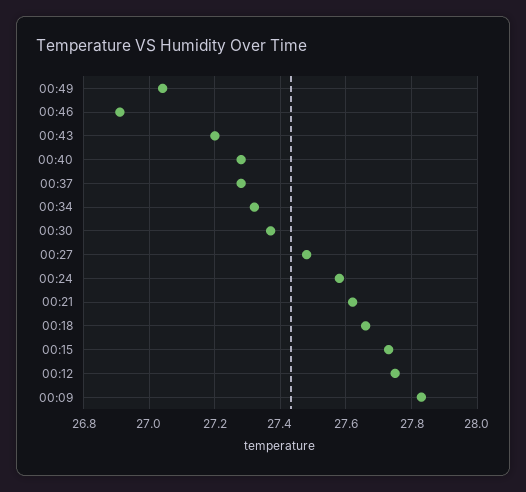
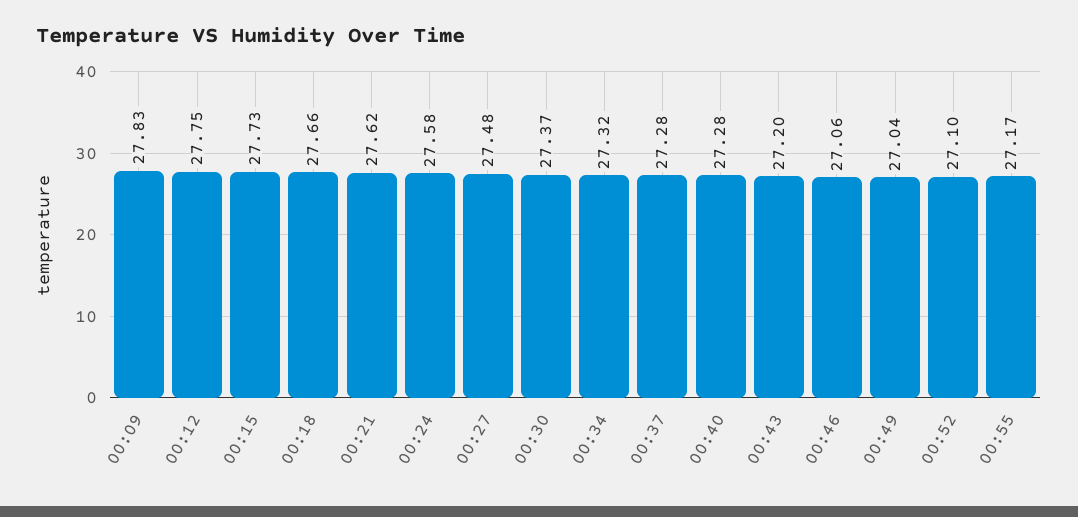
00:46: 26.9 -> 27.06
00:52: none -> 27.1
00:55: none -> 27.17

